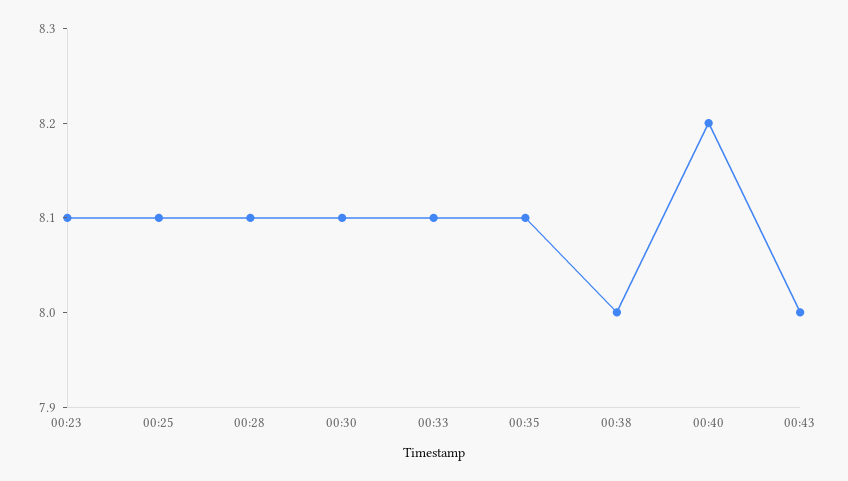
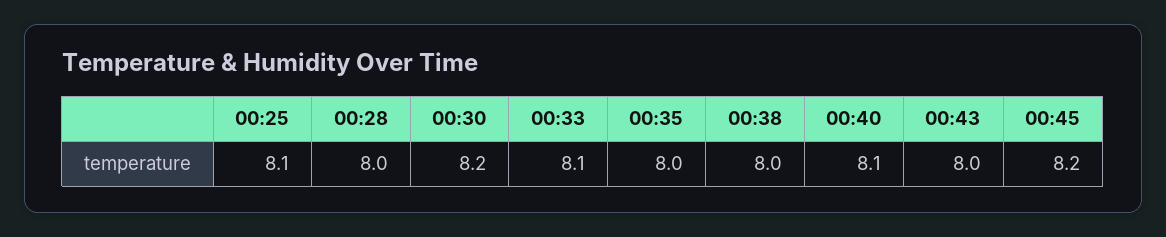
00:23: 8.1 -> none
00:28: 8.1 -> 8
00:30: 8.1 -> 8.2
00:35: 8.1 -> 8
00:40: 8.2 -> 8.1
00:45: none -> 8.2

